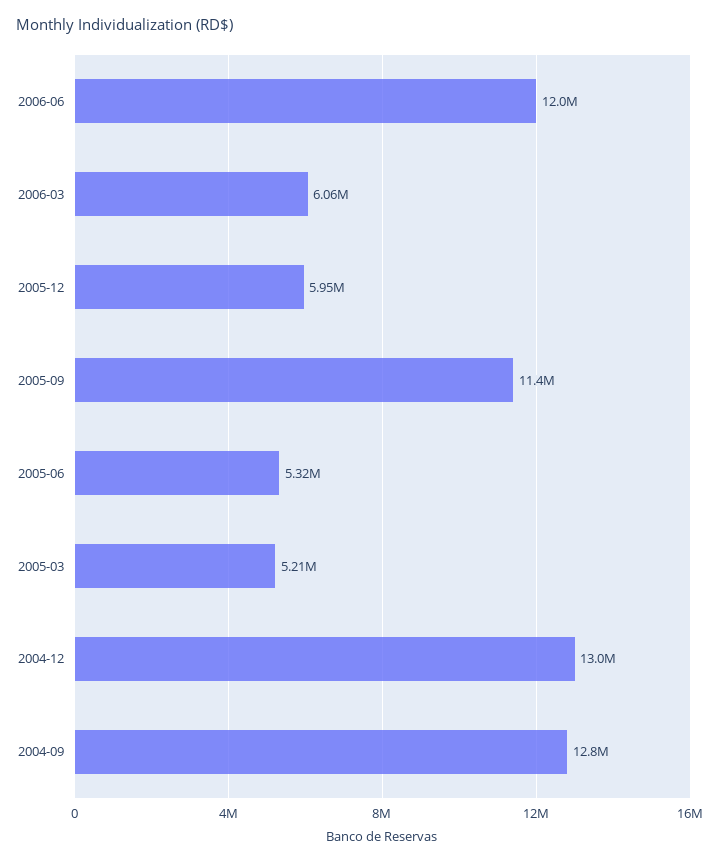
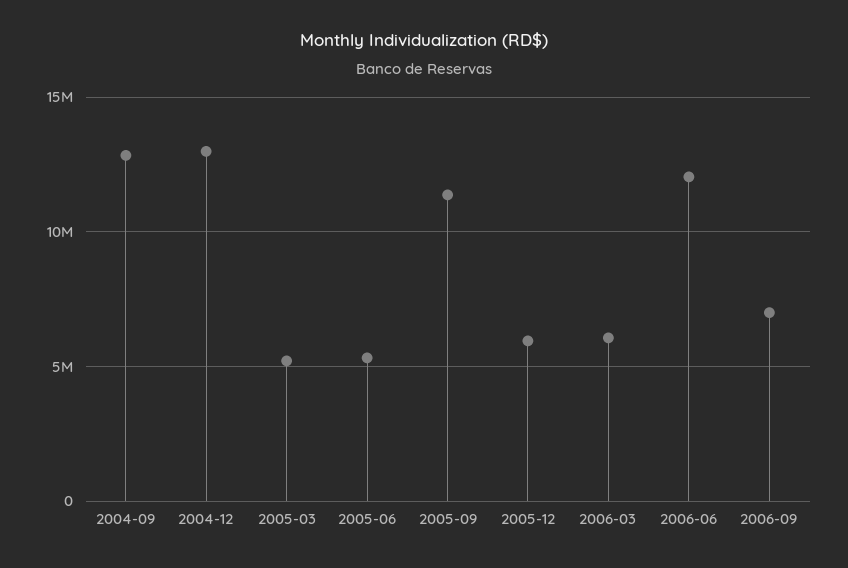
2006-09: none -> 7000000

